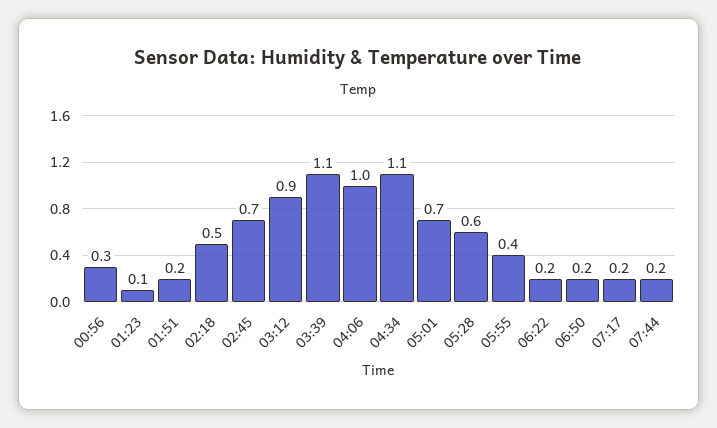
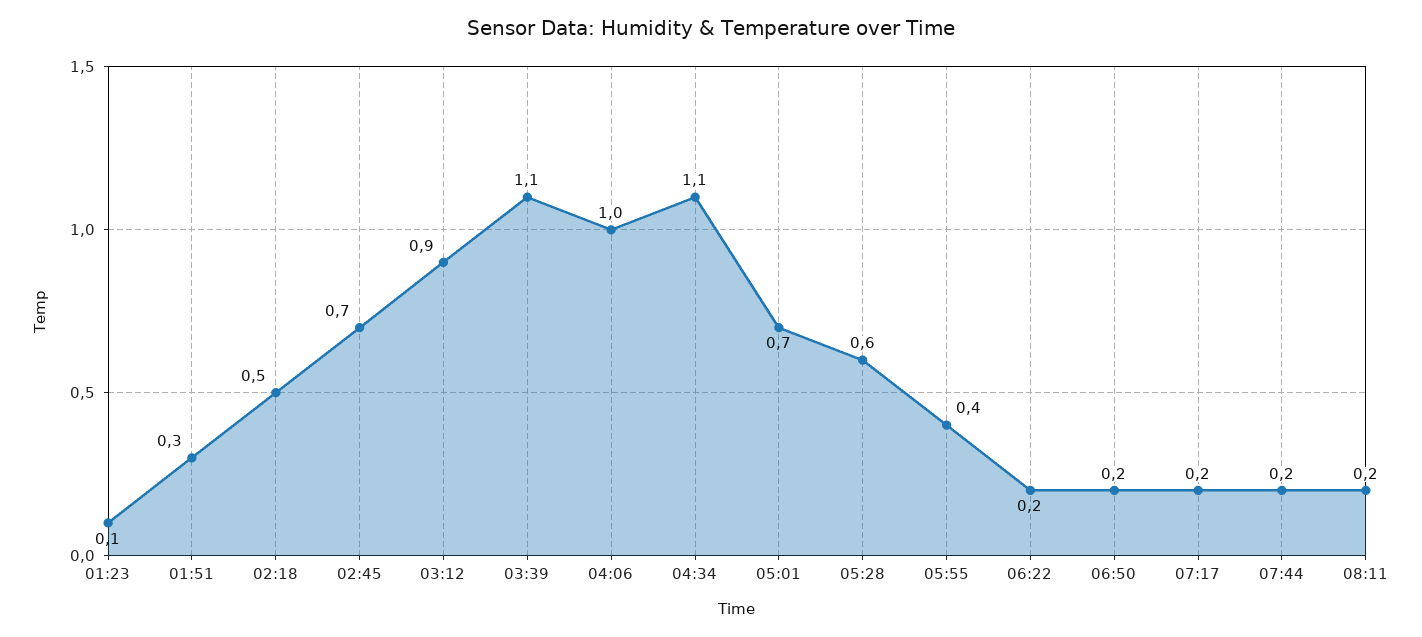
00:56: 0.3 -> none
01:51: 0.2 -> 0.3
08:11: none -> 0.2

